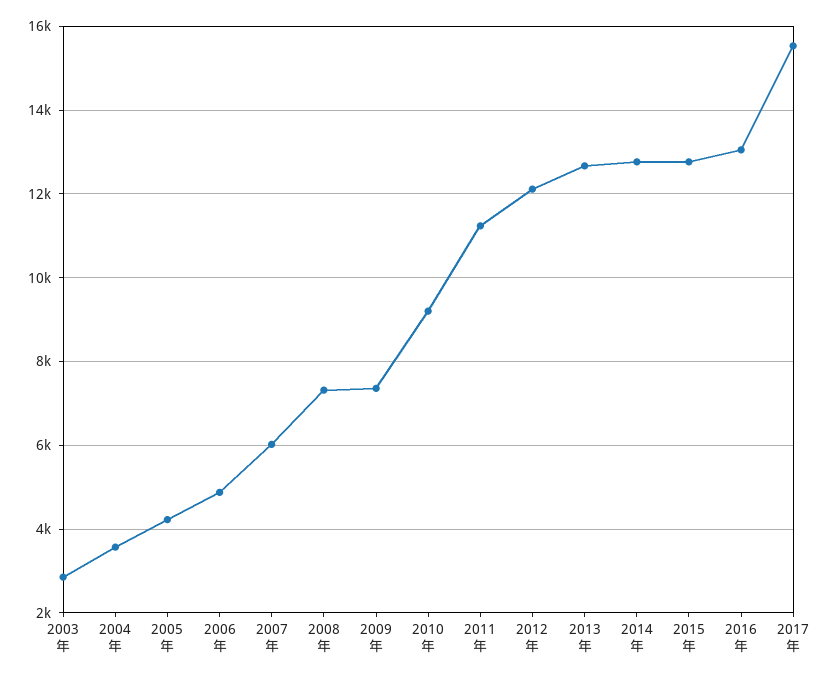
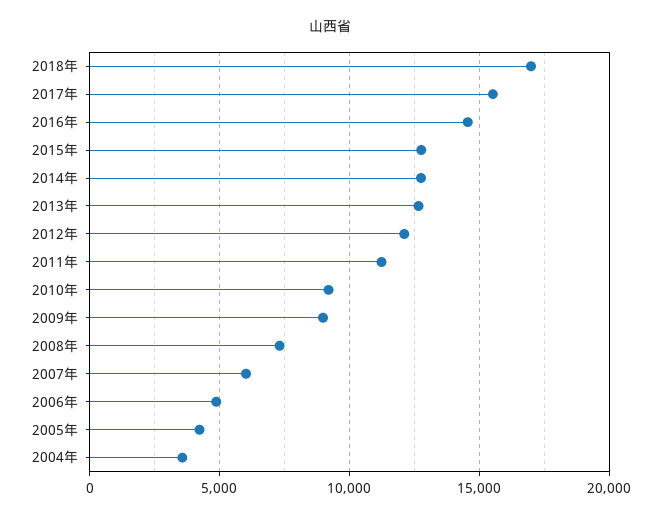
2003年: 2800 -> none
2009年: 7400 -> 9000
2016年: 13000 -> 14500
2018年: none -> 17000

